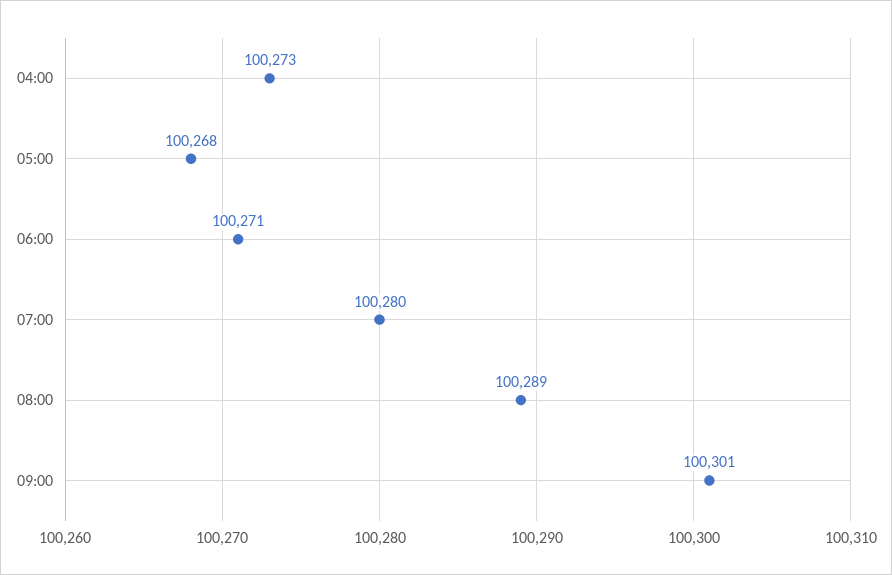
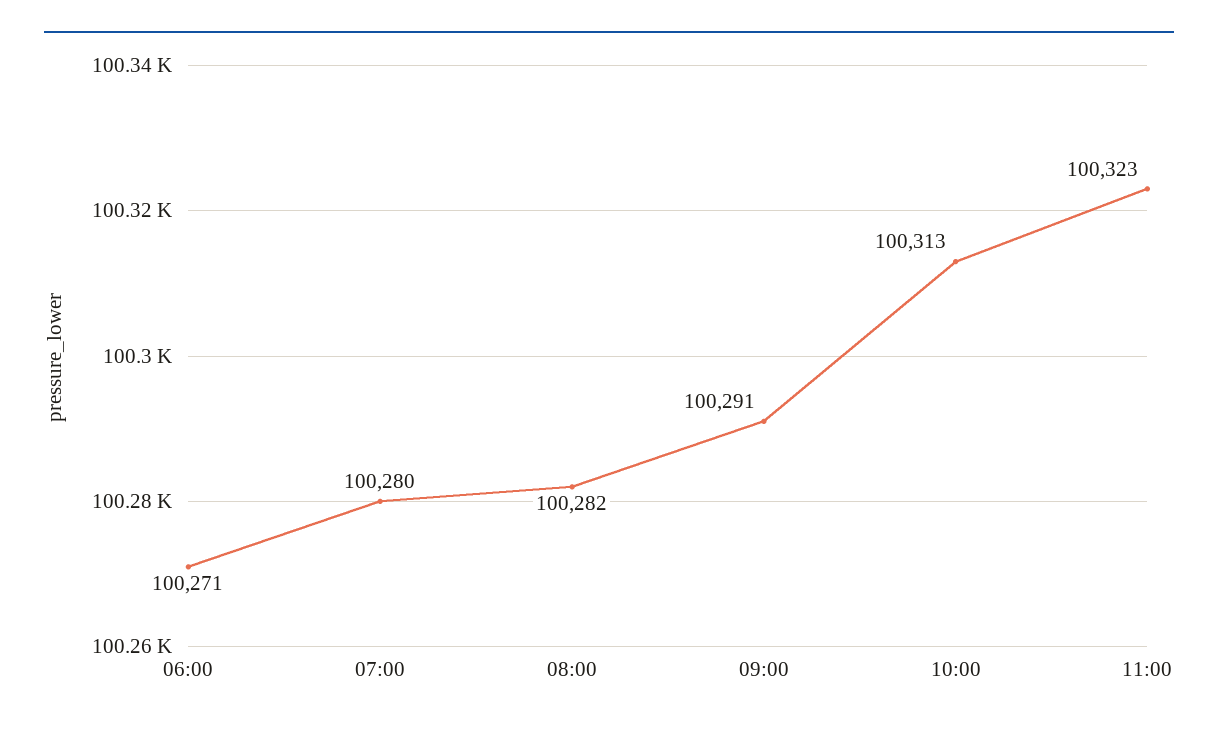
04:00: 100273 -> none
05:00: 100268 -> none
08:00: 100289 -> 100282
09:00: 100301 -> 100291
10:00: none -> 100313
11:00: none -> 100323

